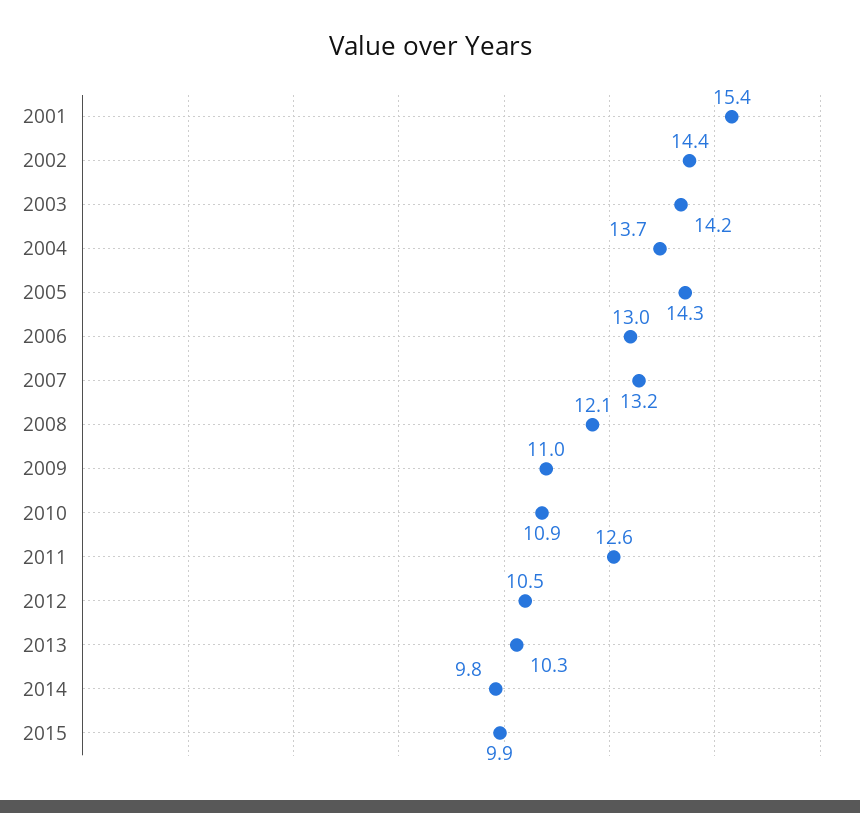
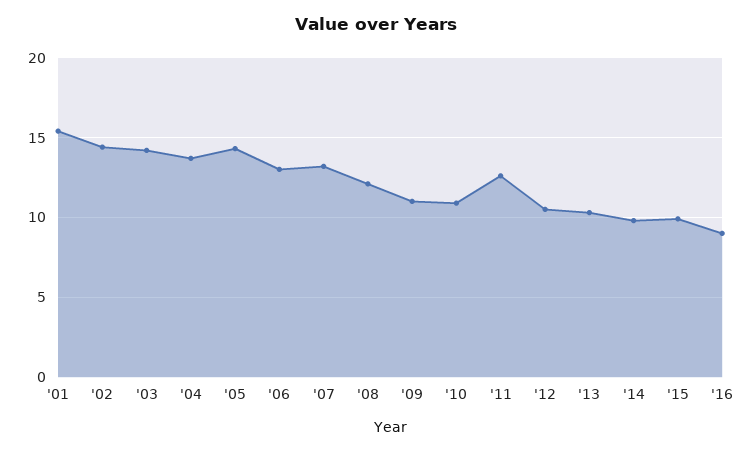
'16: none -> 9

